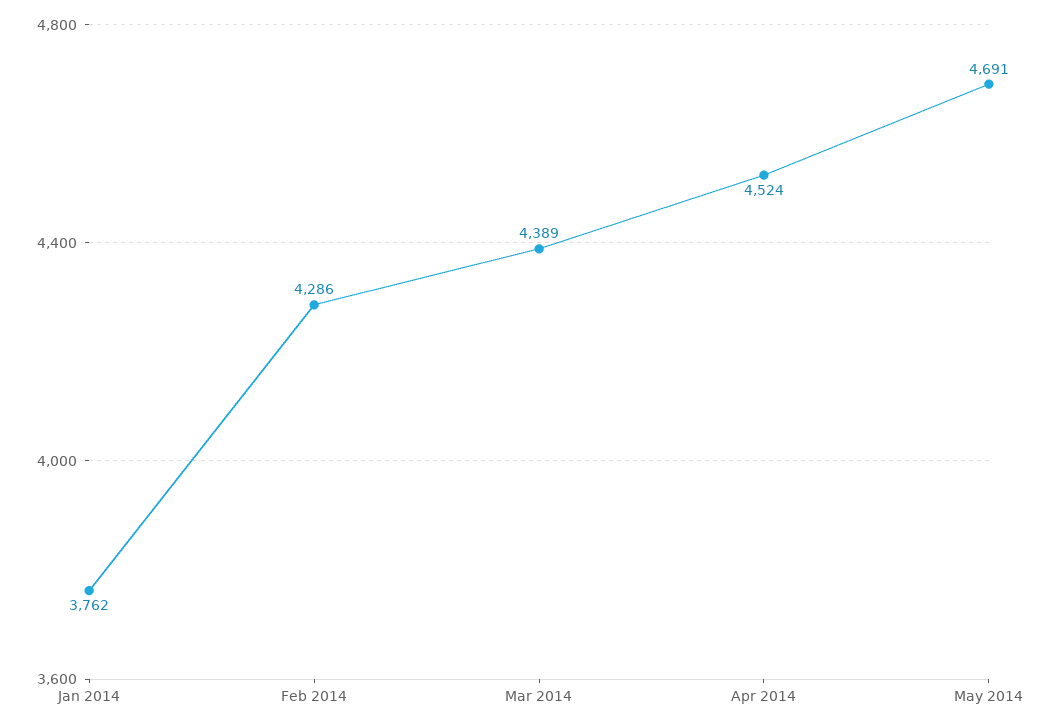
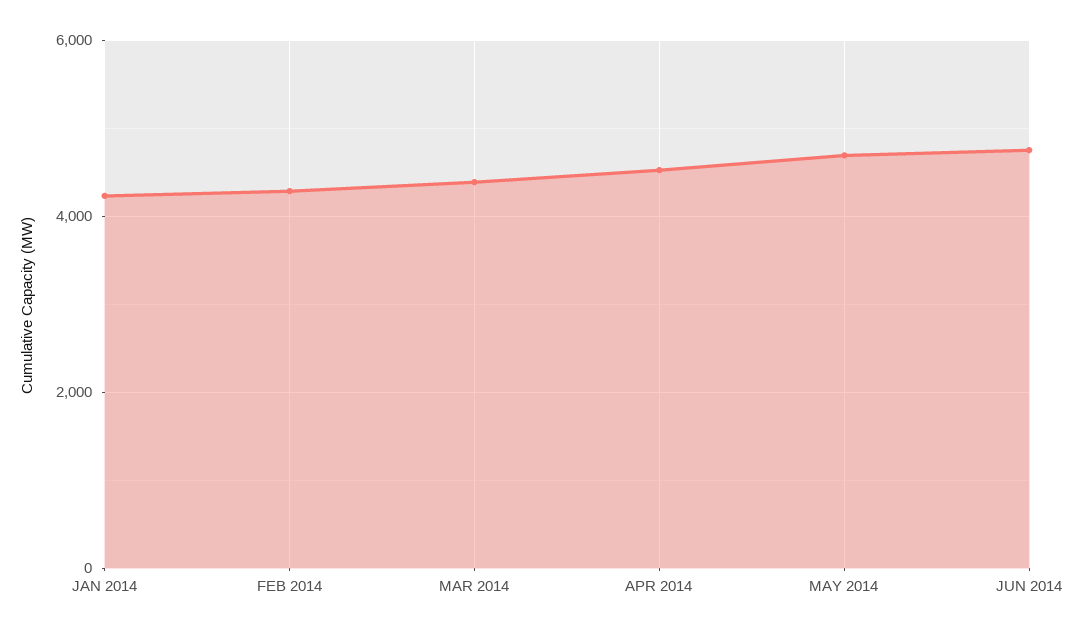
Jan 2014: 3762 -> 4200
JUN 2014: none -> 4800

